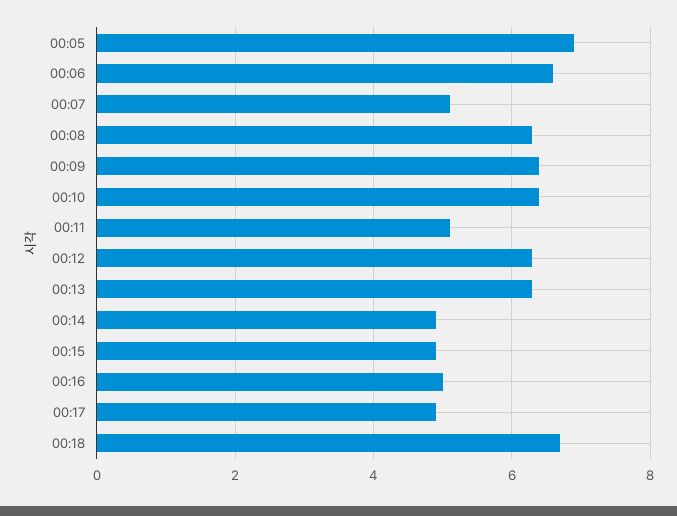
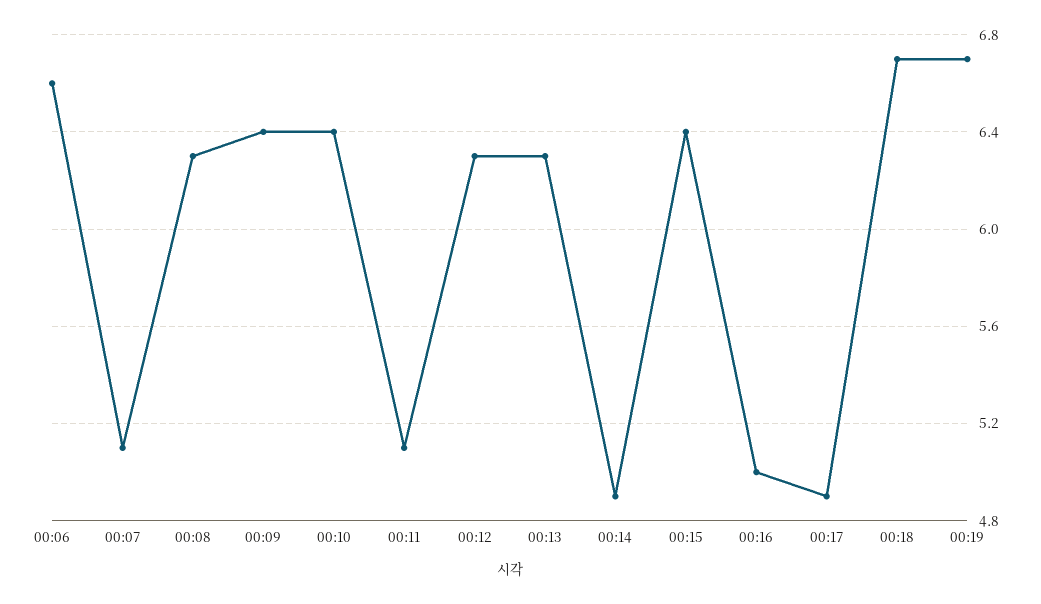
00:05: 7 -> none
00:15: 5 -> 6.4
00:19: none -> 6.7

